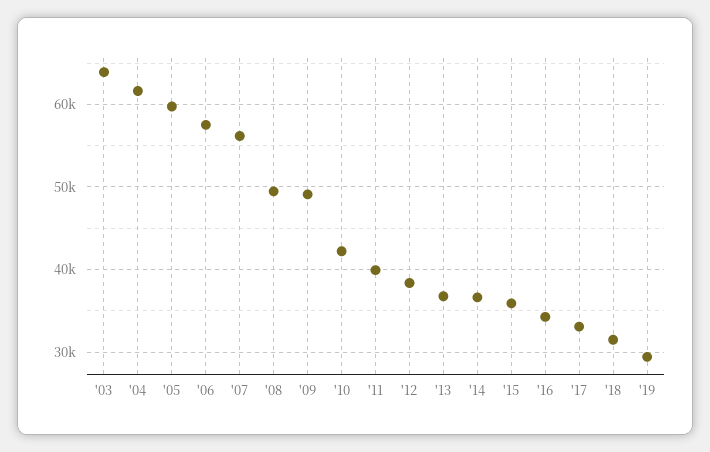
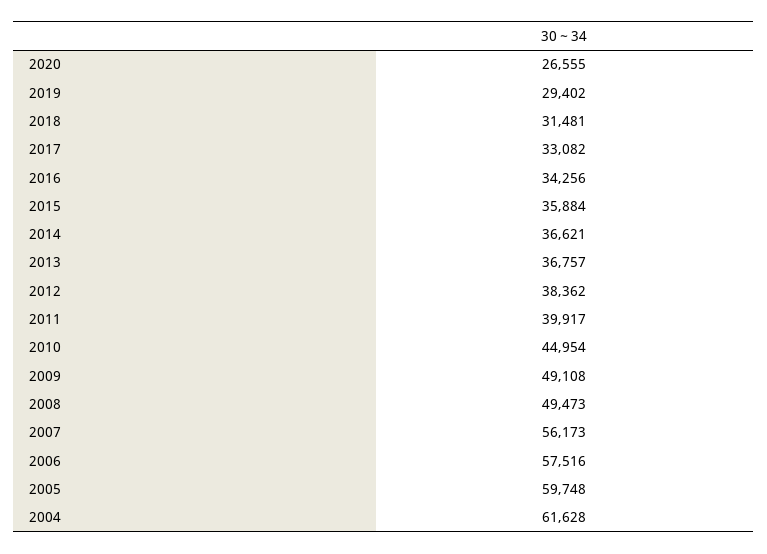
'03: 64000 -> none
'10: 42000 -> 44954
2020: none -> 26555

